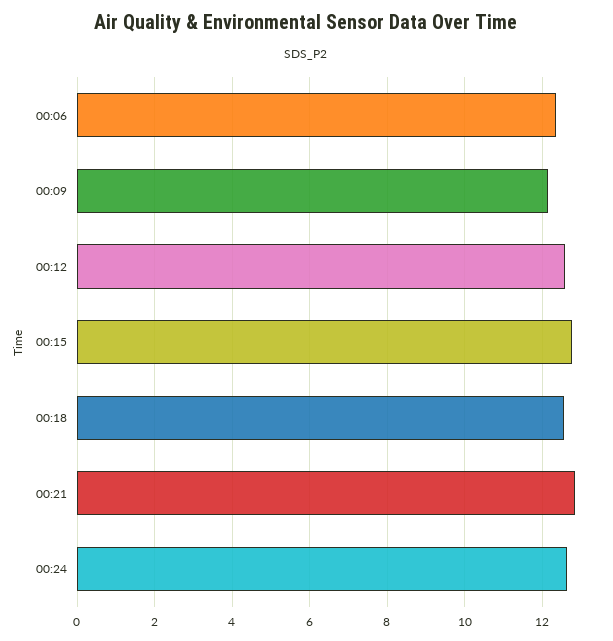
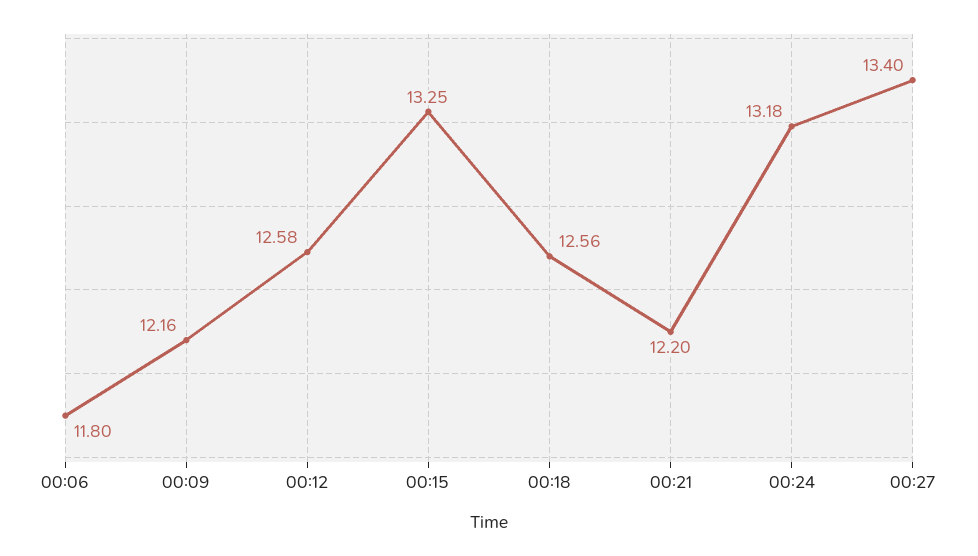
00:06: 12.4 -> 11.8
00:15: 12.8 -> 13.25
00:21: 12.8 -> 12.2
00:24: 12.6 -> 13.18
00:27: none -> 13.4

